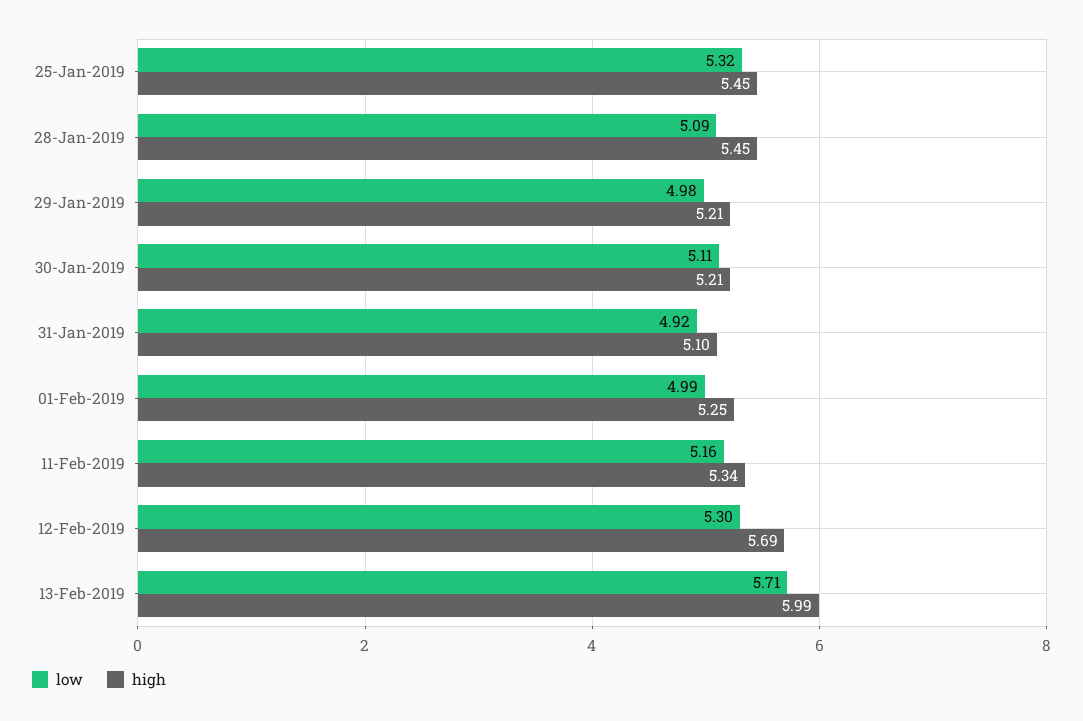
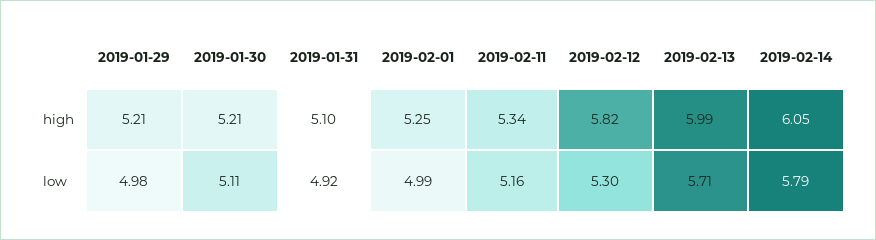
low, 25-Jan-2019: 5.32 -> none
high, 25-Jan-2019: 5.45 -> none
low, 28-Jan-2019: 5.09 -> none
high, 28-Jan-2019: 5.45 -> none
high, 12-Feb-2019: 5.69 -> 5.82
high, 2019-02-14: none -> 6.05
low, 2019-02-14: none -> 5.79

